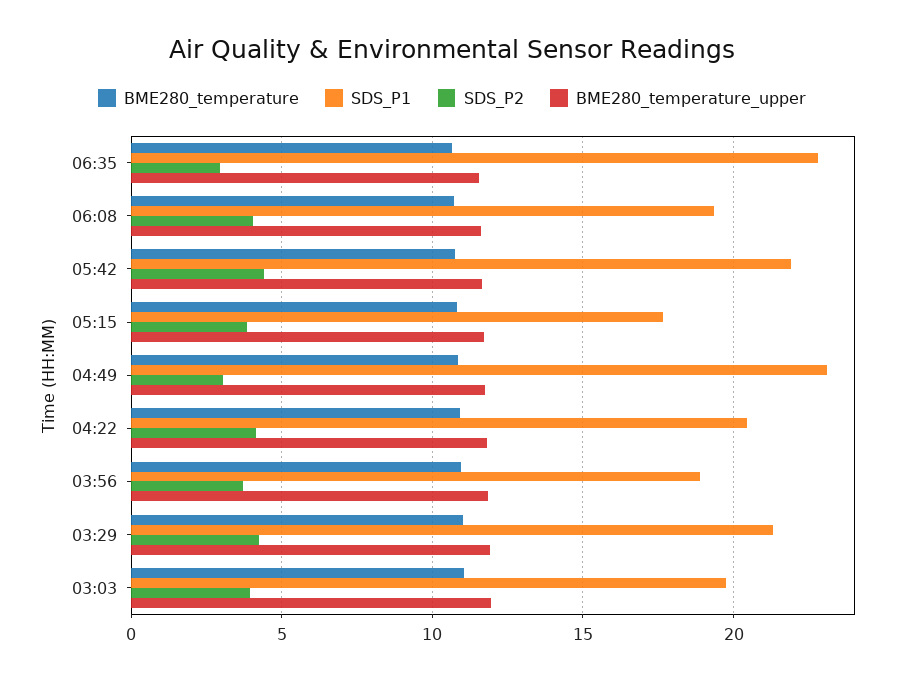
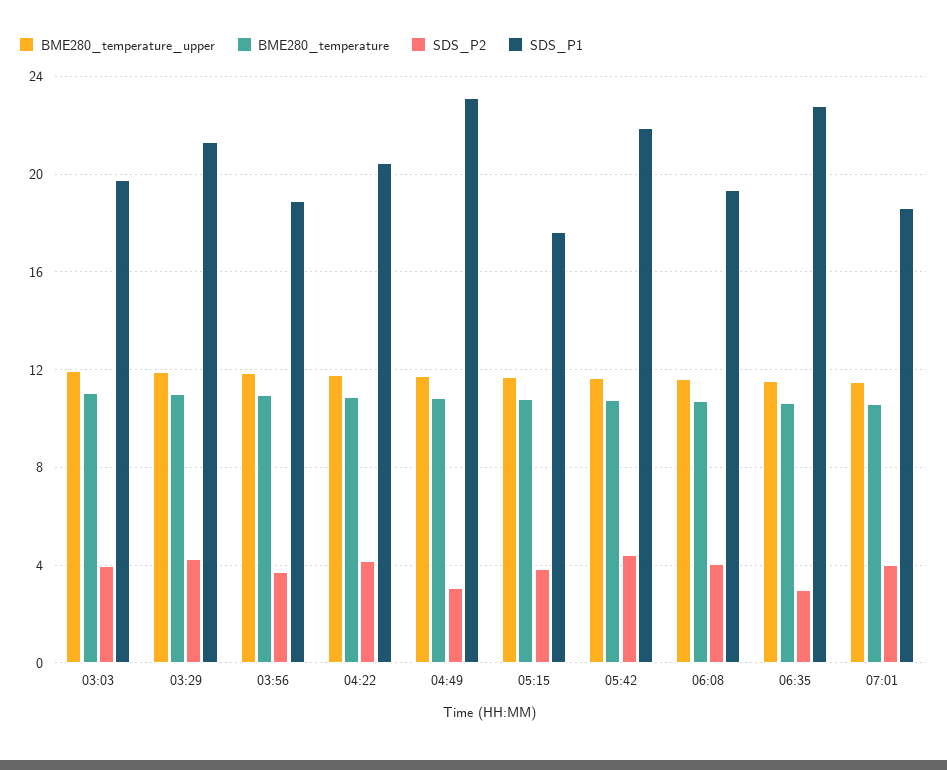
BME280_temperature_upper, 07:01: none -> 11.5
BME280_temperature, 07:01: none -> 10.5
SDS_P2, 07:01: none -> 4
SDS_P1, 07:01: none -> 18.5

